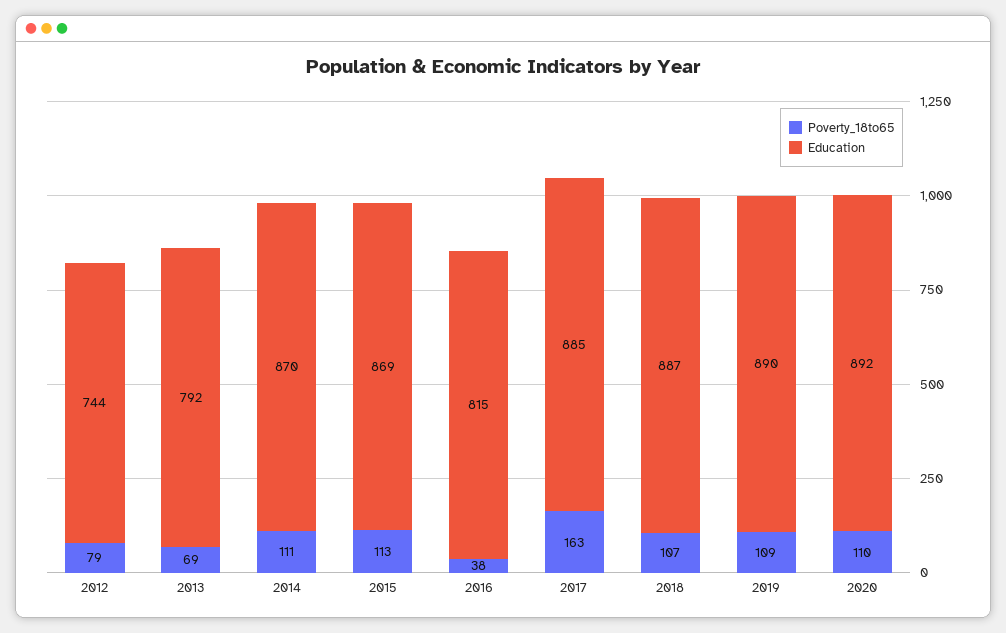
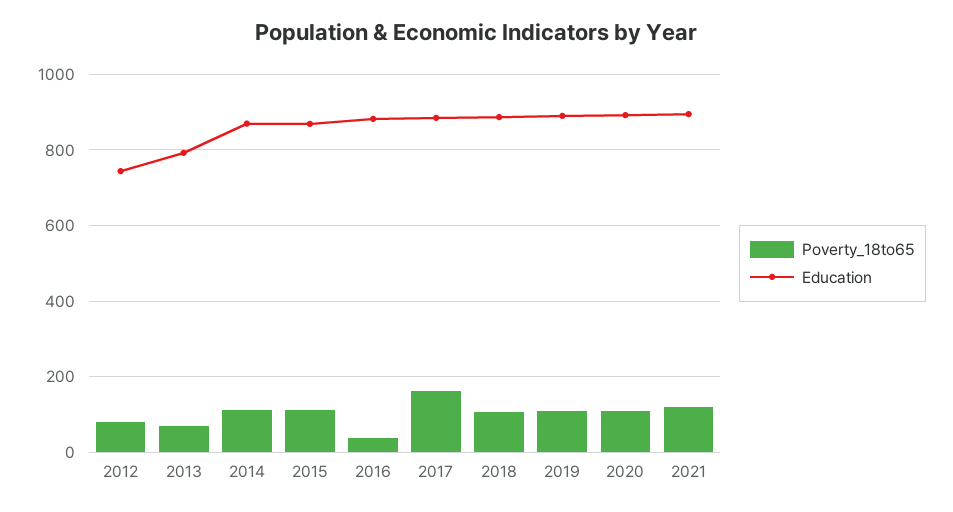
Education, 2016: 815 -> 880
Poverty_18to65, 2021: none -> 120
Education, 2021: none -> 900

